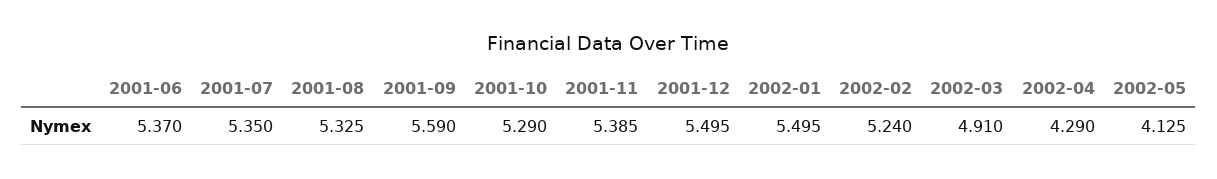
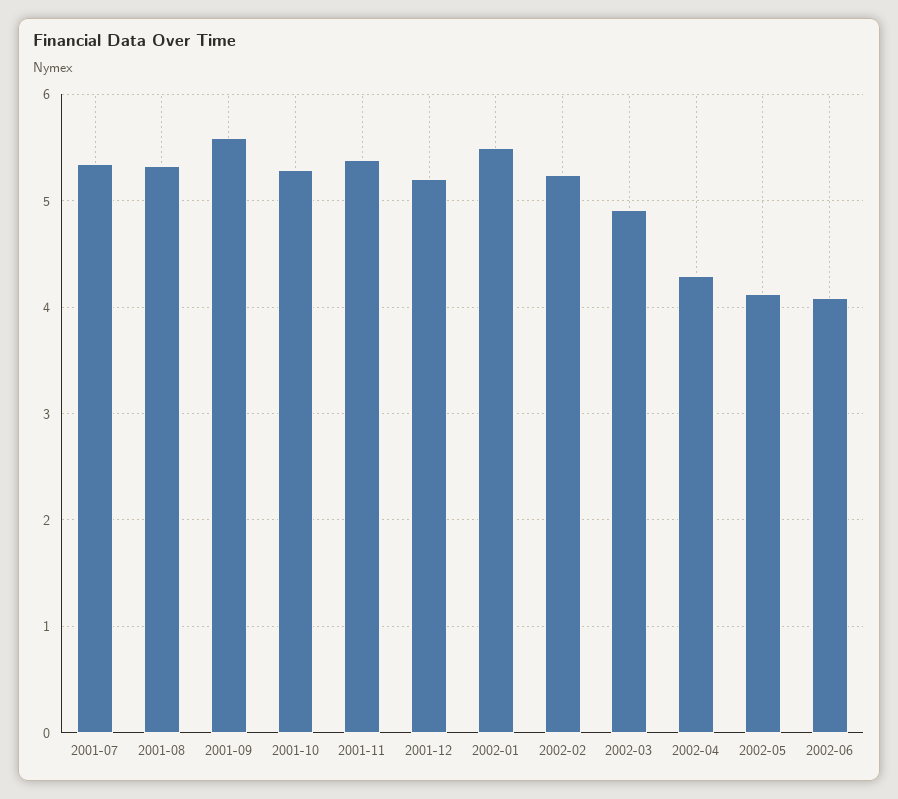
2001-06: 5.37 -> none
2001-12: 5.495 -> 5.2
2002-06: none -> 4.1

